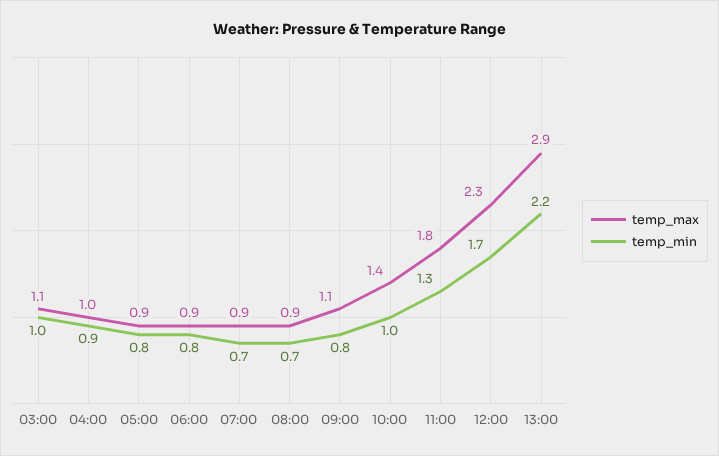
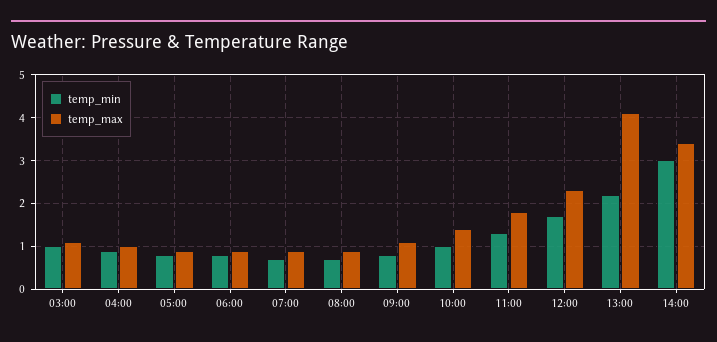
temp_max, 13:00: 2.9 -> 4
temp_min, 14:00: none -> 3
temp_max, 14:00: none -> 3.5

